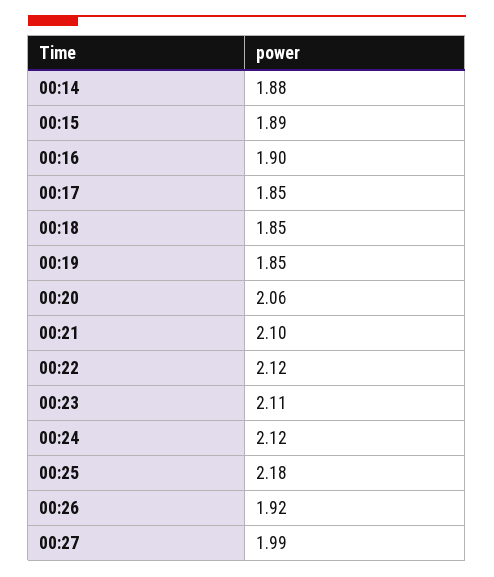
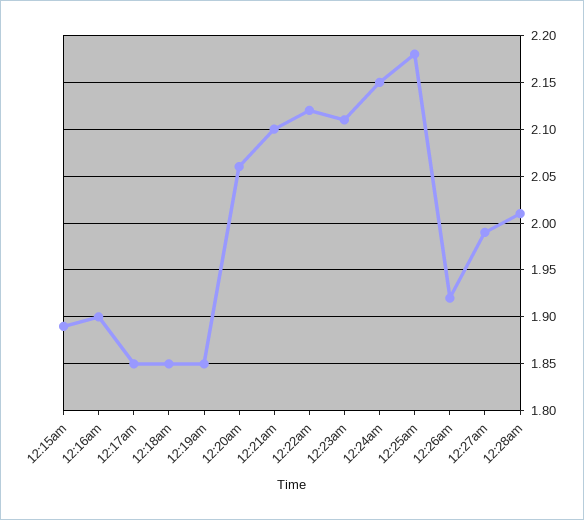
00:14: 1.88 -> none
00:24: 2.12 -> 2.15
12:28am: none -> 2.01

